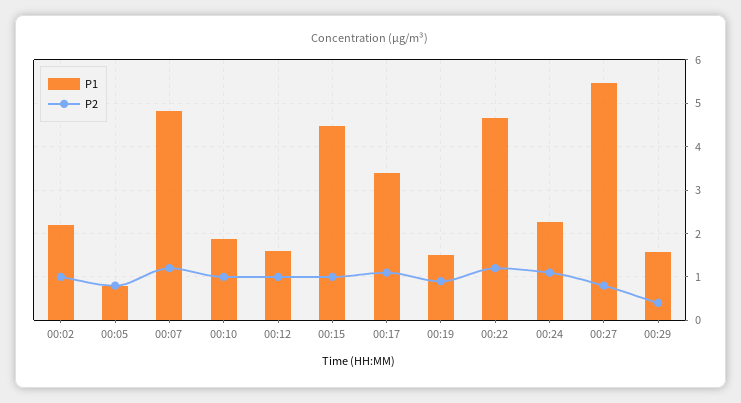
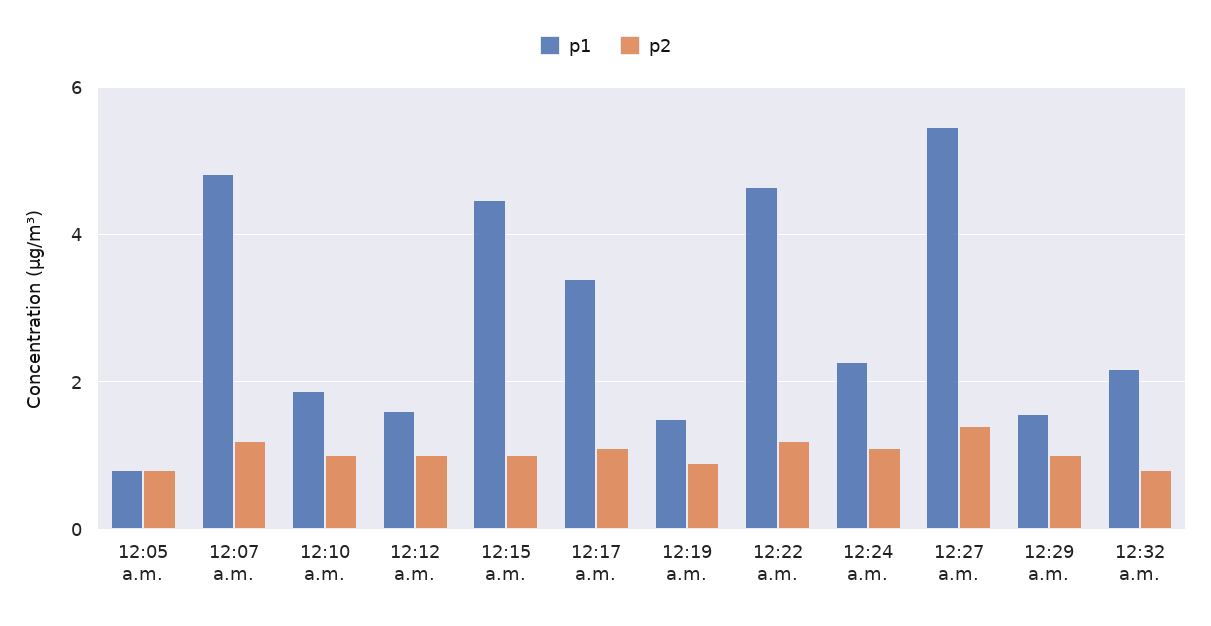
P1, 00:02: 2.2 -> none
P2, 00:02: 1 -> none
P2, 00:27: 0.8 -> 1.4
P2, 00:29: 0.4 -> 1
P1, 12:32 a.m.: none -> 2.2
P2, 12:32 a.m.: none -> 0.8

